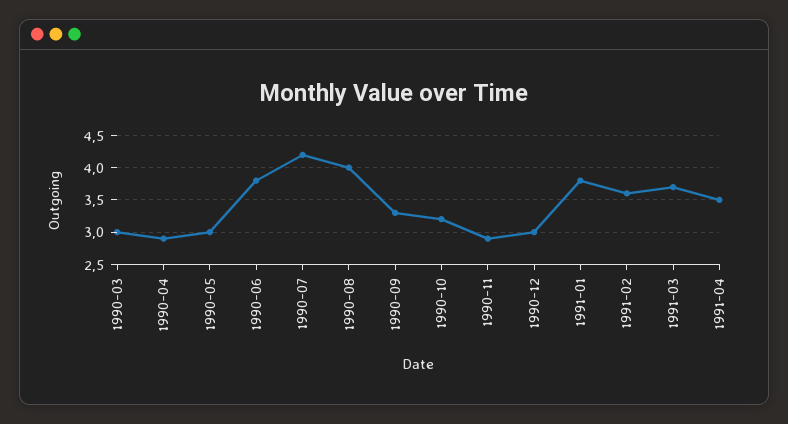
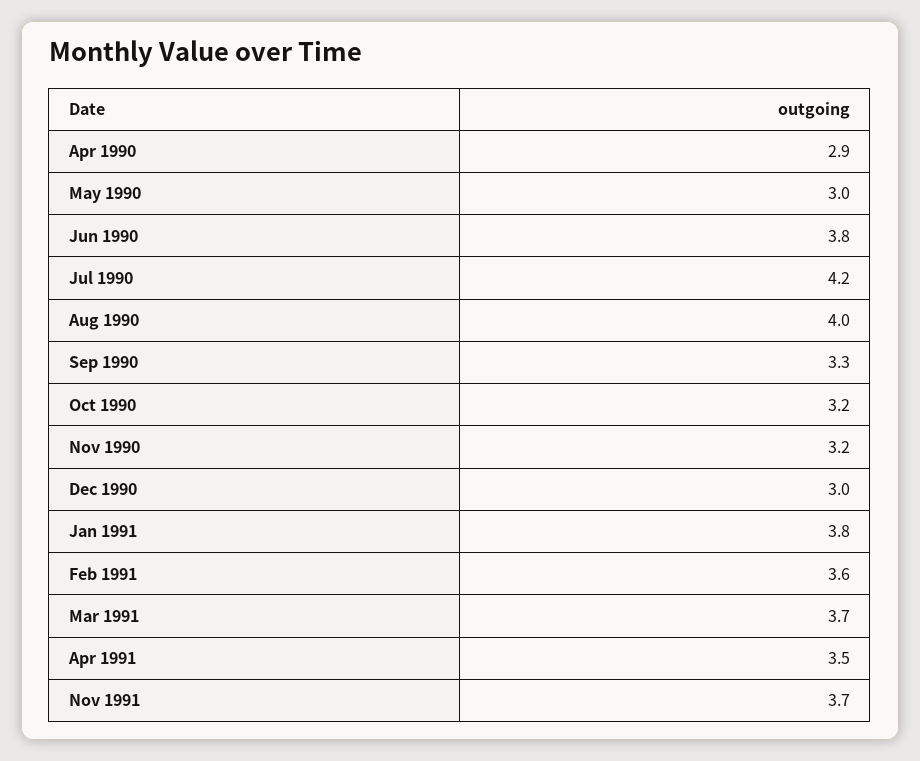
1990-03: 3 -> none
1990-11: 2.9 -> 3.2
Nov 1991: none -> 3.7

